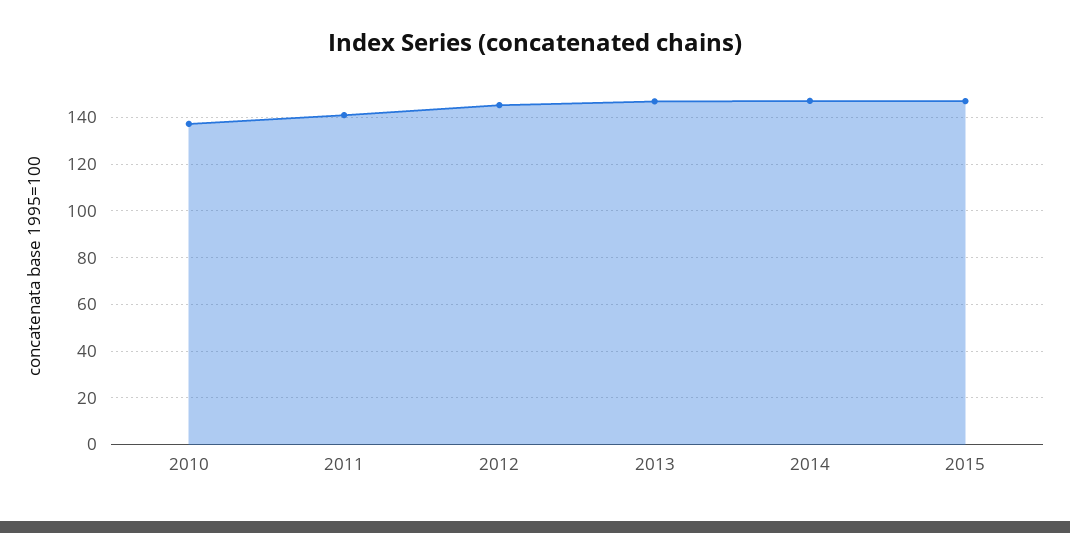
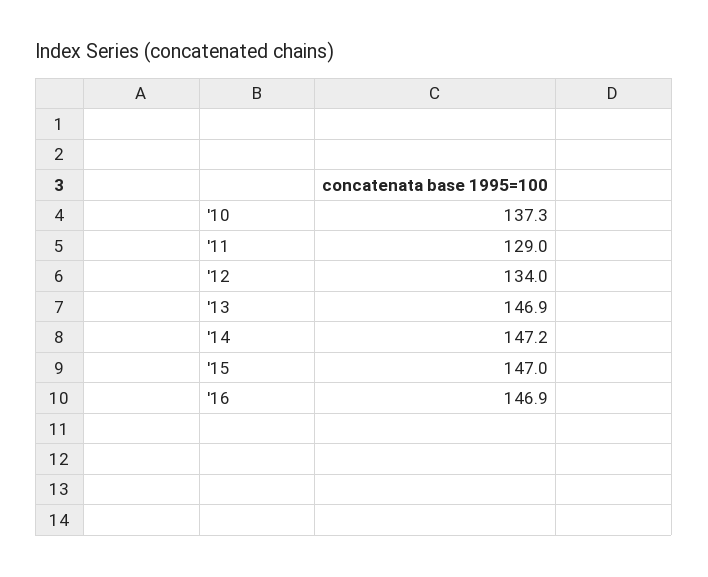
2011: 140 -> 129
2012: 145 -> 134
'16: none -> 146.9

